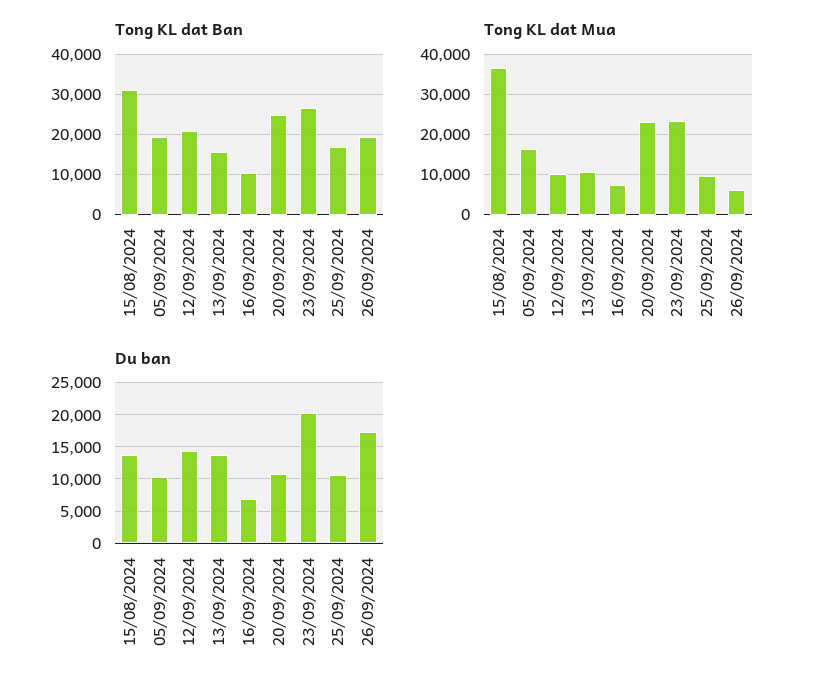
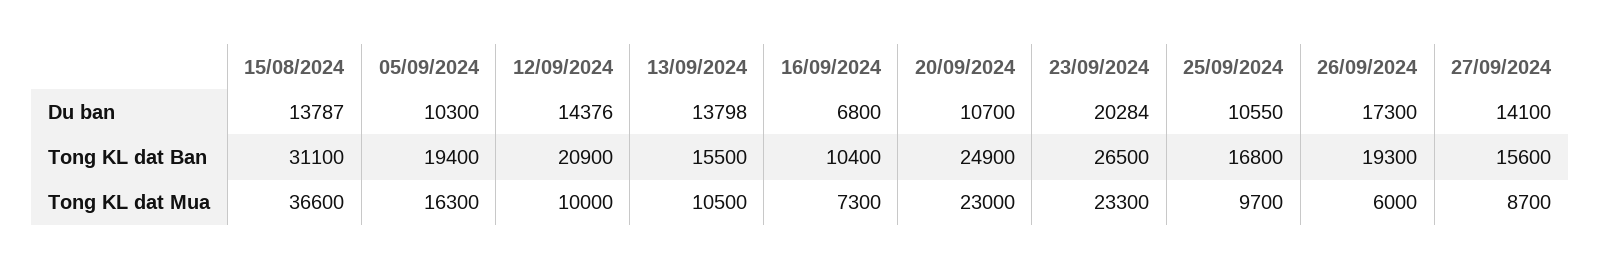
Du ban, 27/09/2024: none -> 14100
Tong KL dat Ban, 27/09/2024: none -> 15600
Tong KL dat Mua, 27/09/2024: none -> 8700

